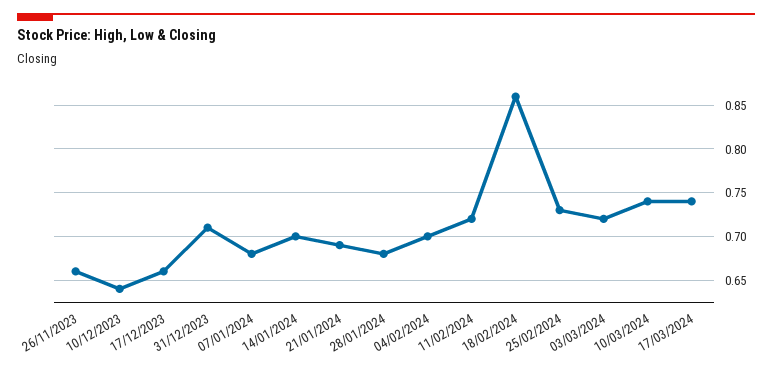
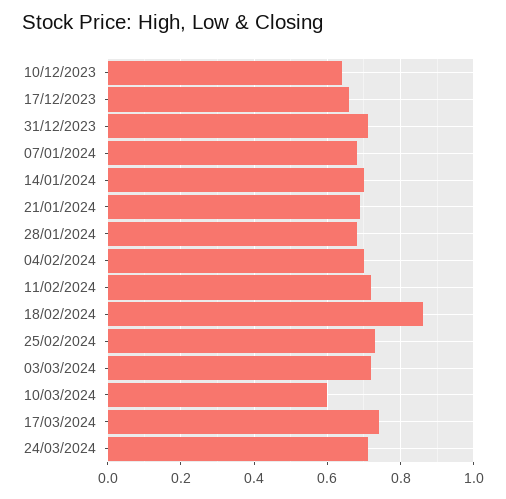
26/11/2023: 0.66 -> none
10/03/2024: 0.74 -> 0.6
24/03/2024: none -> 0.7

